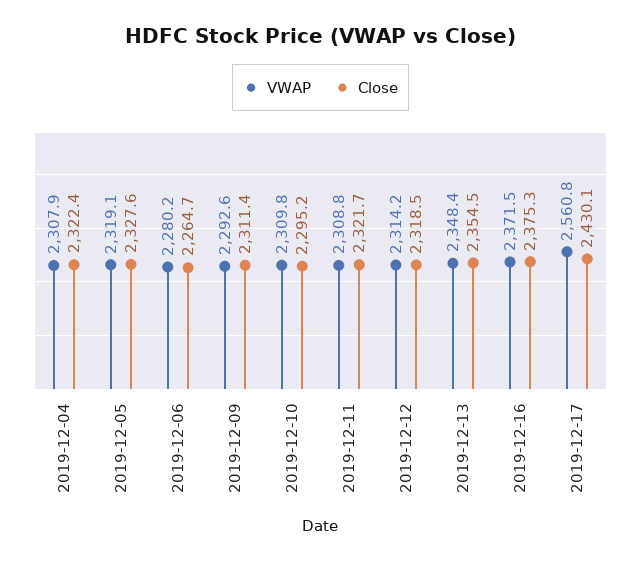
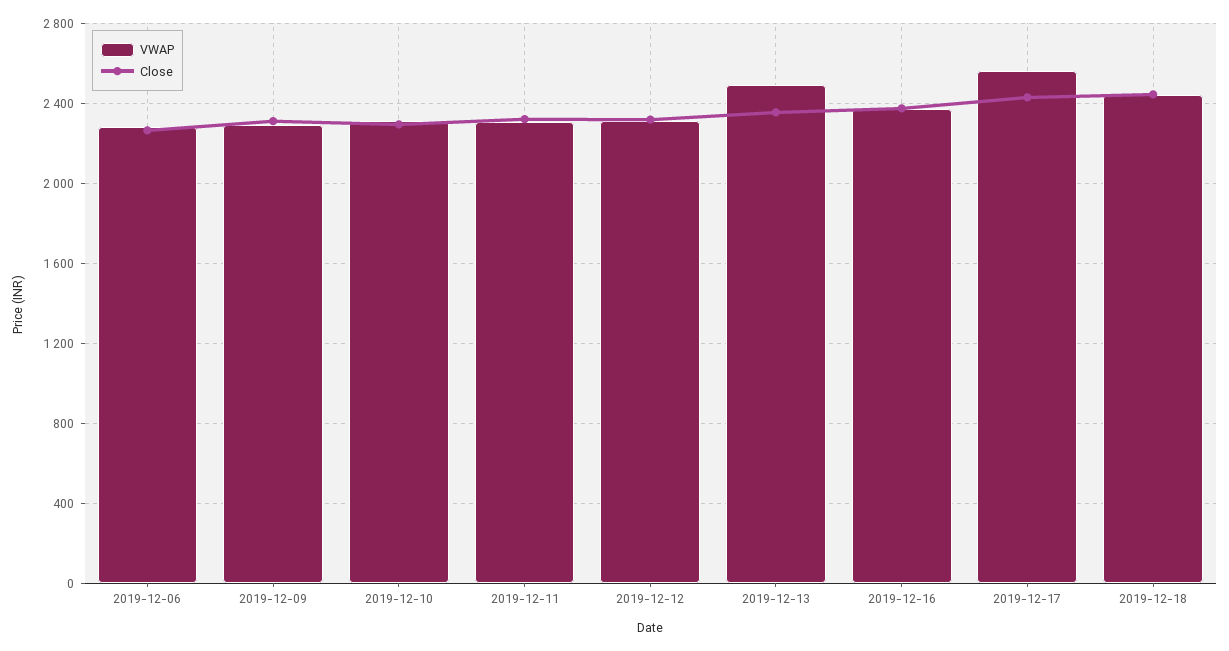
VWAP, 2019-12-04: 2307.9 -> none
Close, 2019-12-04: 2322.4 -> none
VWAP, 2019-12-05: 2319.1 -> none
Close, 2019-12-05: 2327.6 -> none
VWAP, 2019-12-13: 2348.4 -> 2500
VWAP, 2019-12-18: none -> 2450
Close, 2019-12-18: none -> 2450

